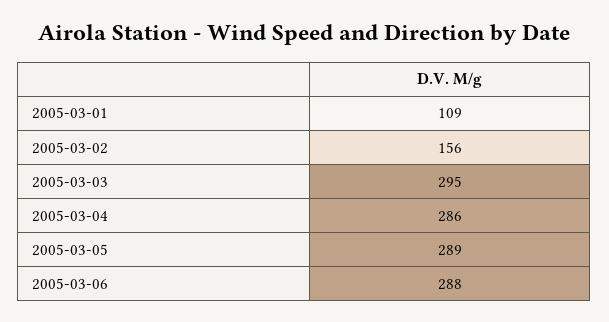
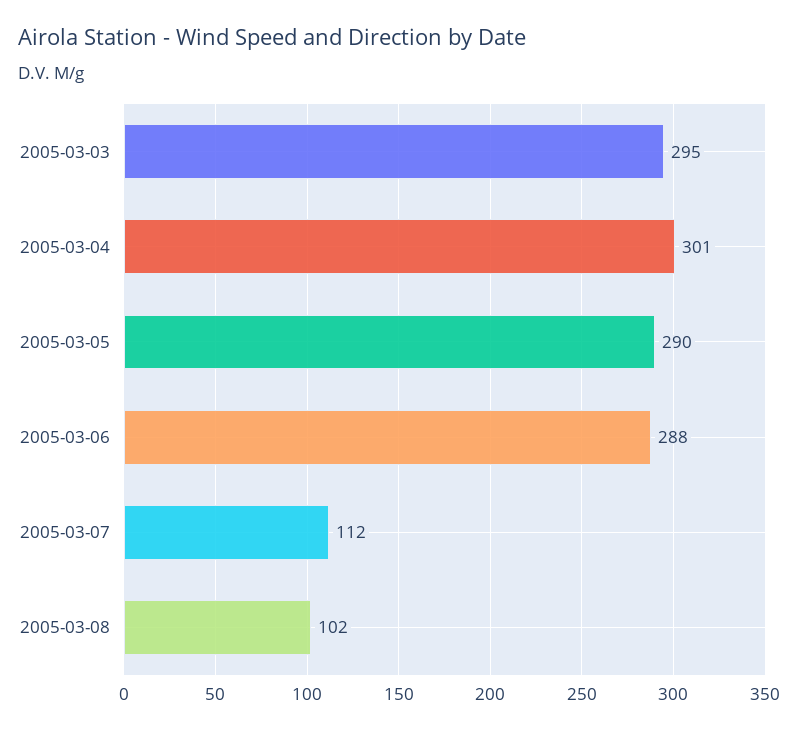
2005-03-01: 109 -> none
2005-03-02: 156 -> none
2005-03-04: 286 -> 301
2005-03-05: 289 -> 290
2005-03-07: none -> 112
2005-03-08: none -> 102

